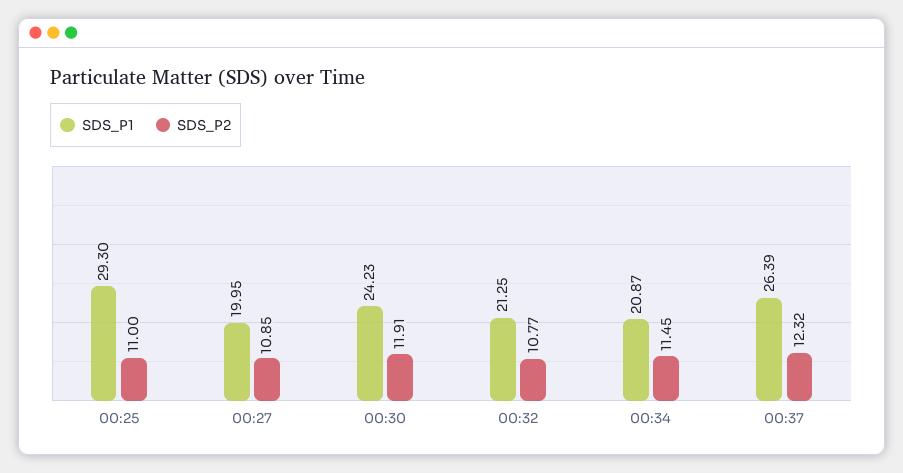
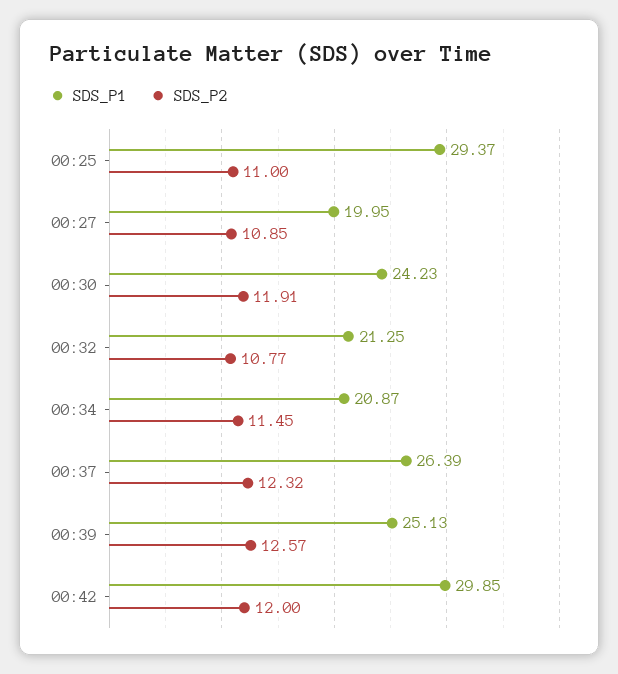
SDS_P1, 00:25: 29.3 -> 29.37
SDS_P1, 00:39: none -> 25.13
SDS_P2, 00:39: none -> 12.57
SDS_P1, 00:42: none -> 29.85
SDS_P2, 00:42: none -> 12

